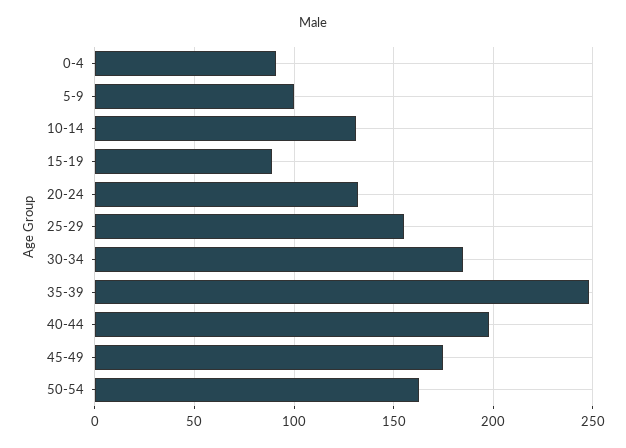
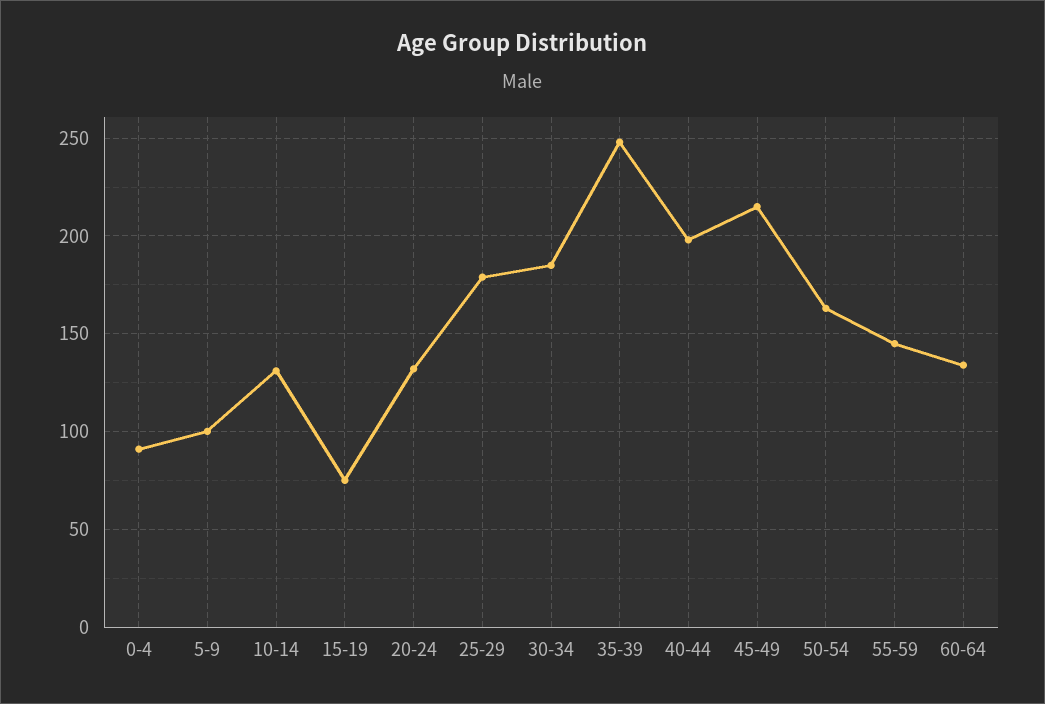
15-19: 90 -> 75
25-29: 155 -> 180
45-49: 175 -> 215
55-59: none -> 145
60-64: none -> 135

